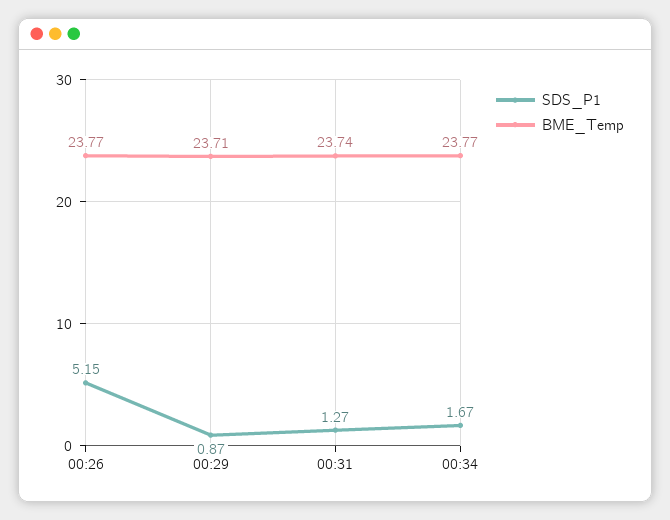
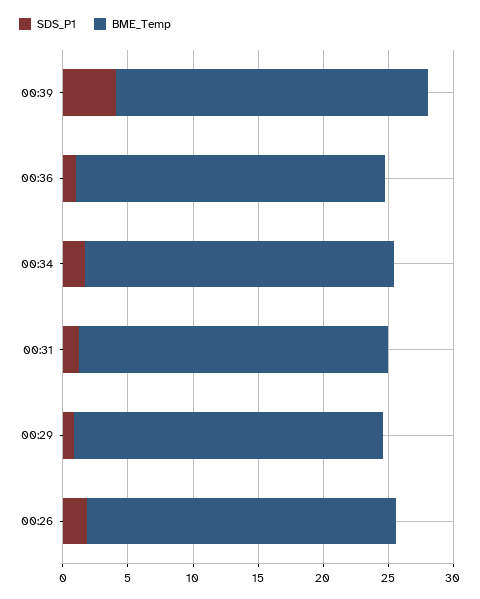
SDS_P1, 00:26: 5.15 -> 2
SDS_P1, 00:39: none -> 4
BME_Temp, 00:39: none -> 24
SDS_P1, 00:36: none -> 1
BME_Temp, 00:36: none -> 24

